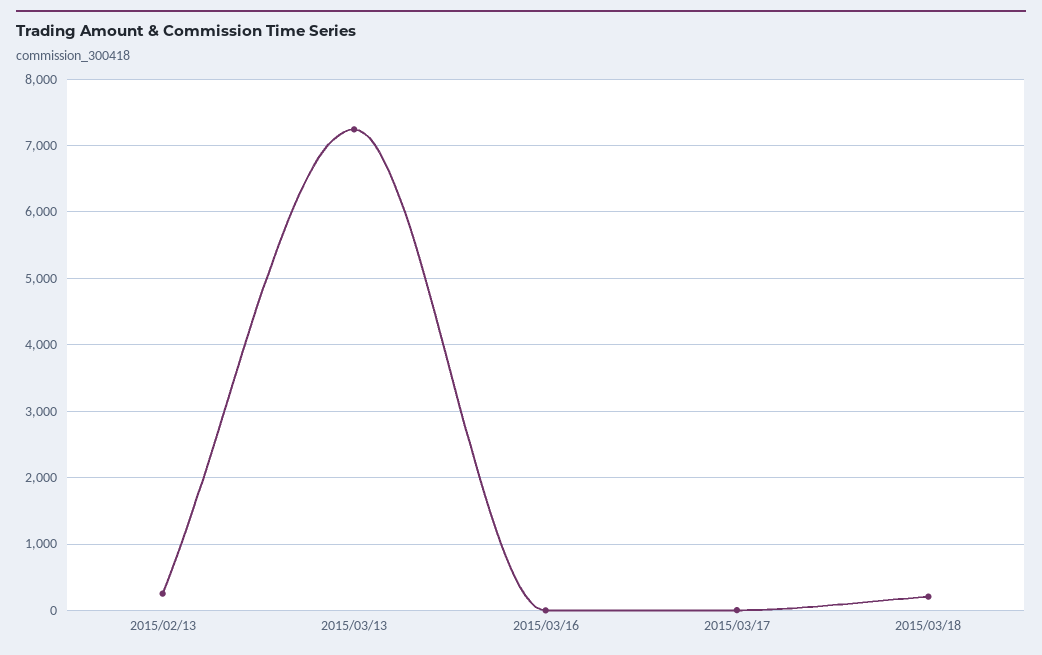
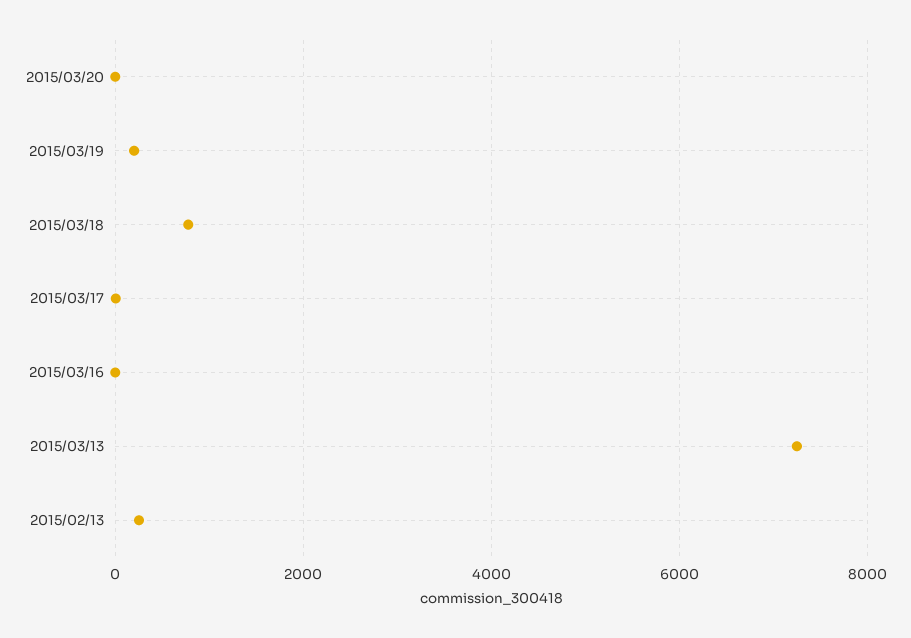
2015/03/18: 200 -> 800
2015/03/20: none -> 0
2015/03/19: none -> 200

